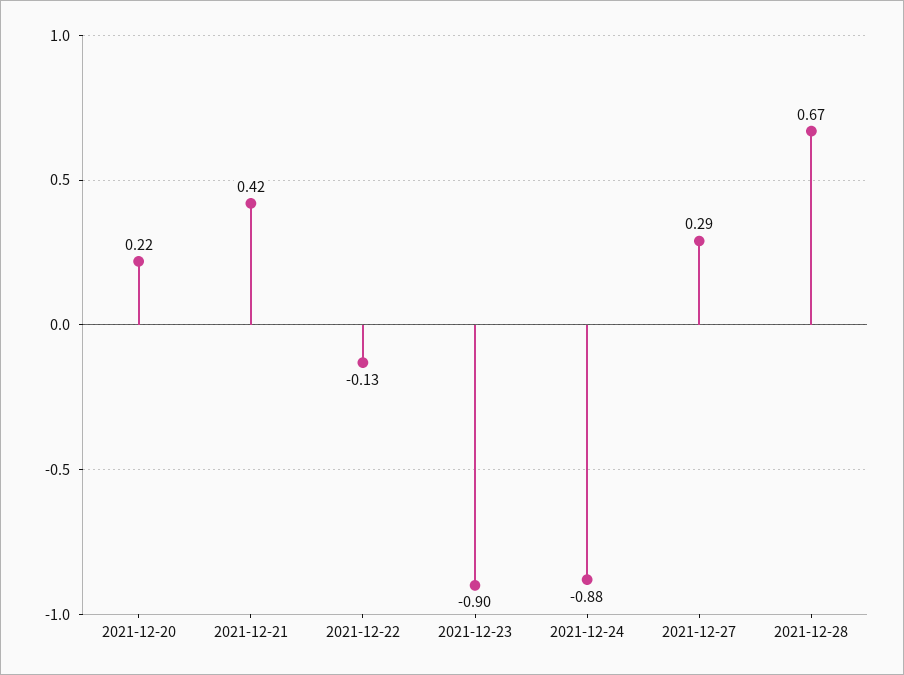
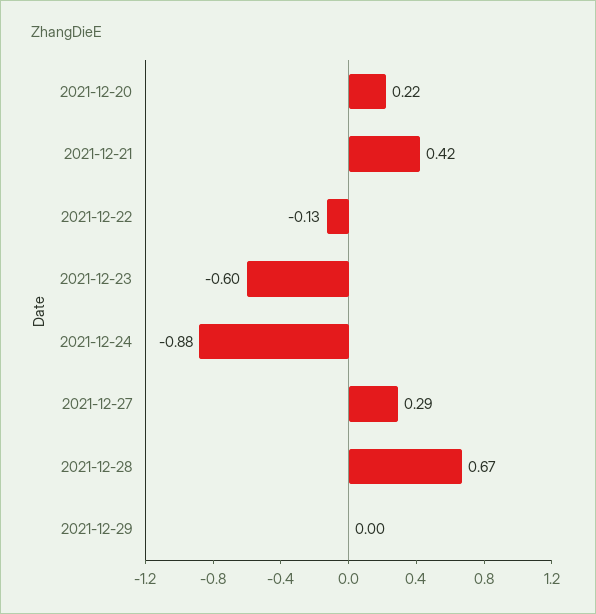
2021-12-23: -0.9 -> -0.6
2021-12-29: none -> 0

